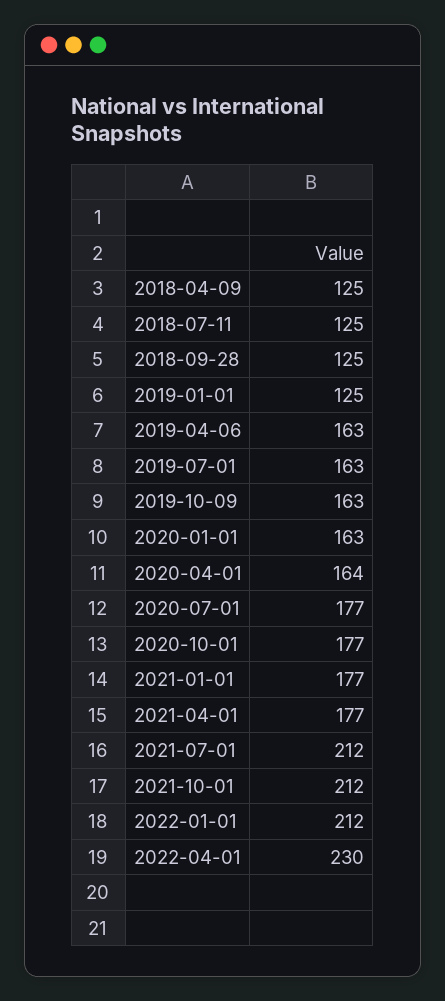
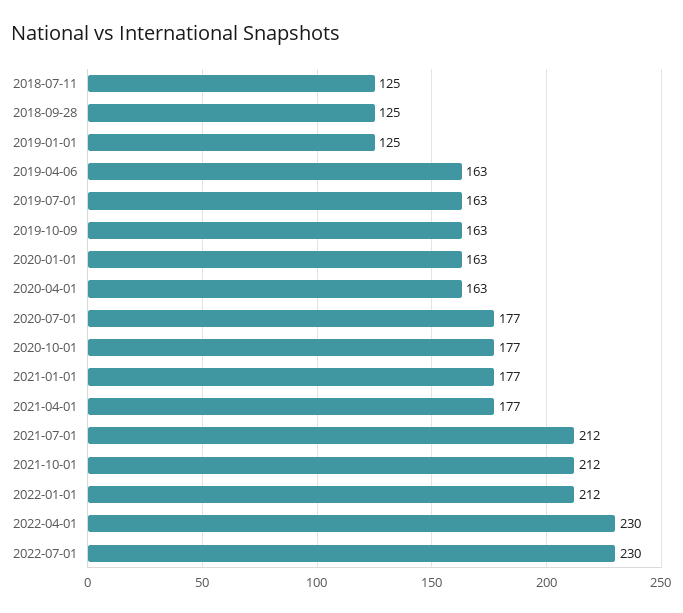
2018-04-09: 125 -> none
2020-04-01: 164 -> 163
2022-07-01: none -> 230

